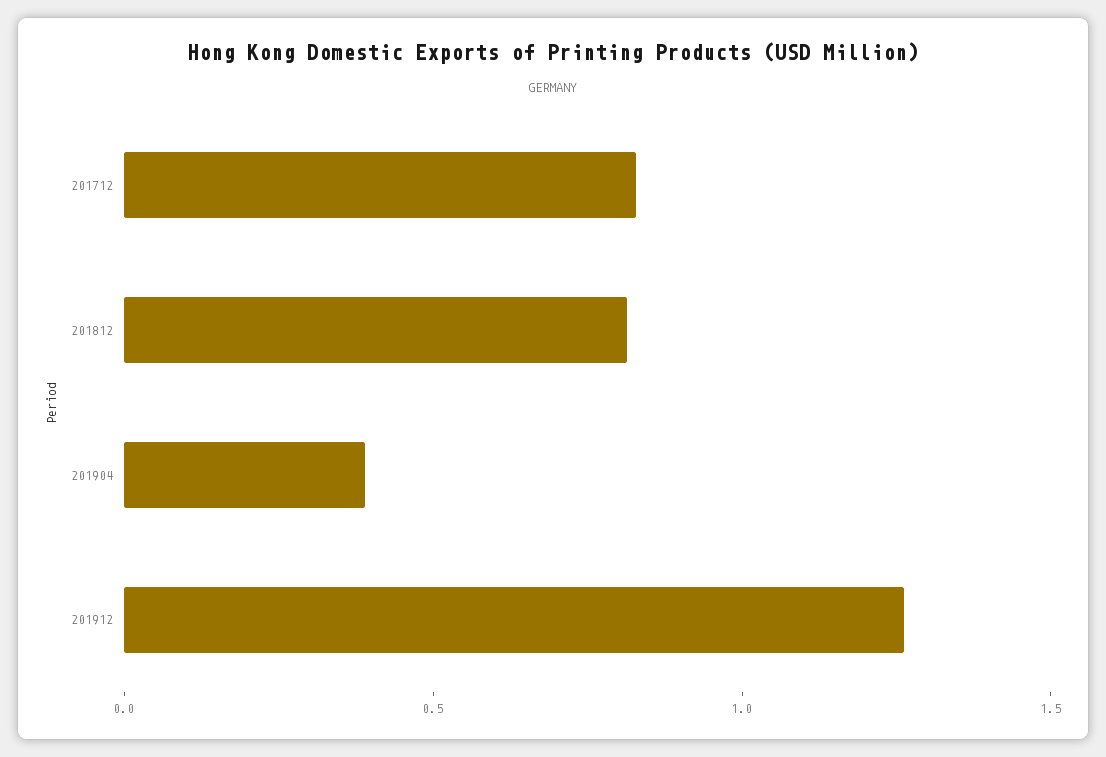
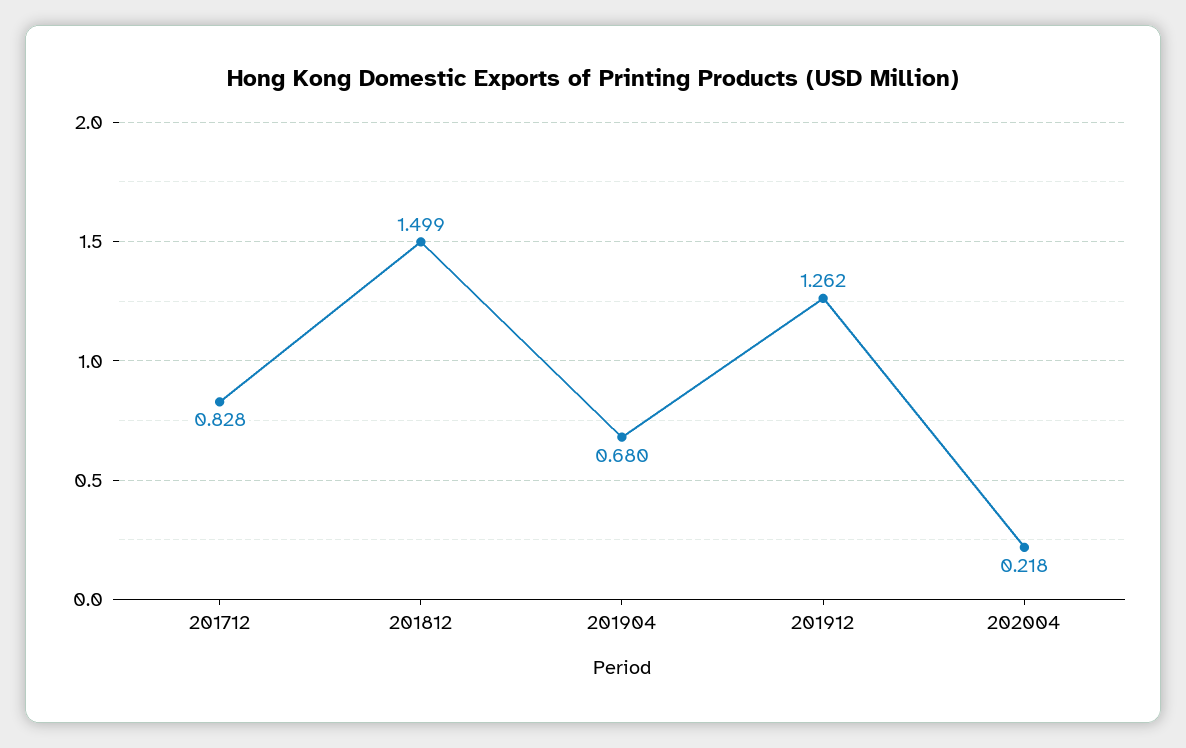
201812: 0.8 -> 1.499
201904: 0.4 -> 0.68
202004: none -> 0.218

